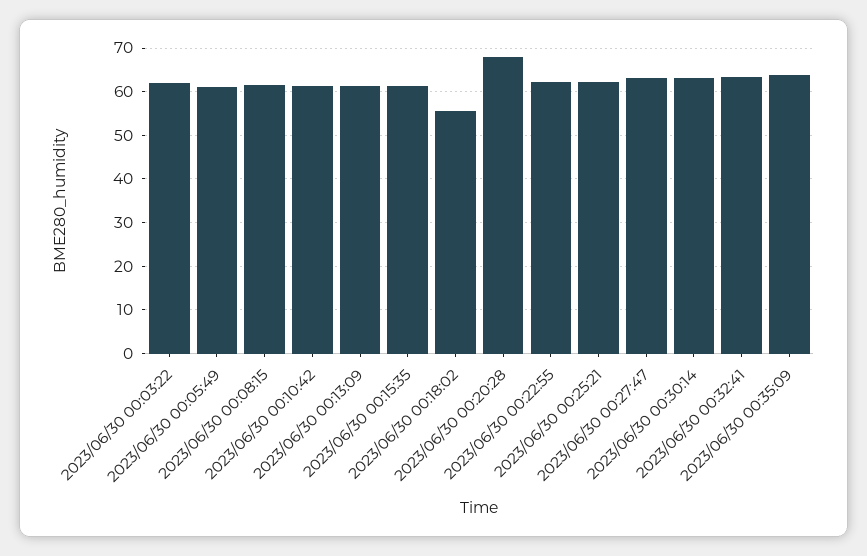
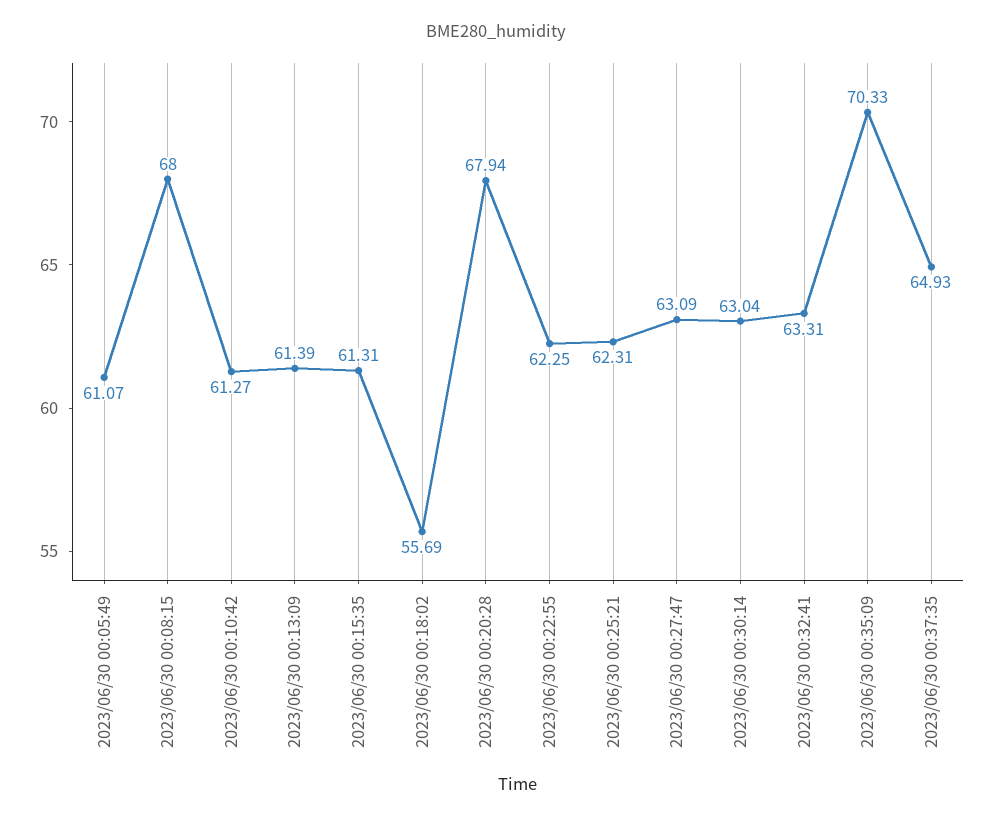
2023/06/30 00:03:22: 62 -> none
2023/06/30 00:08:15: 62 -> 68
2023/06/30 00:35:09: 64 -> 70.33
2023/06/30 00:37:35: none -> 64.93

